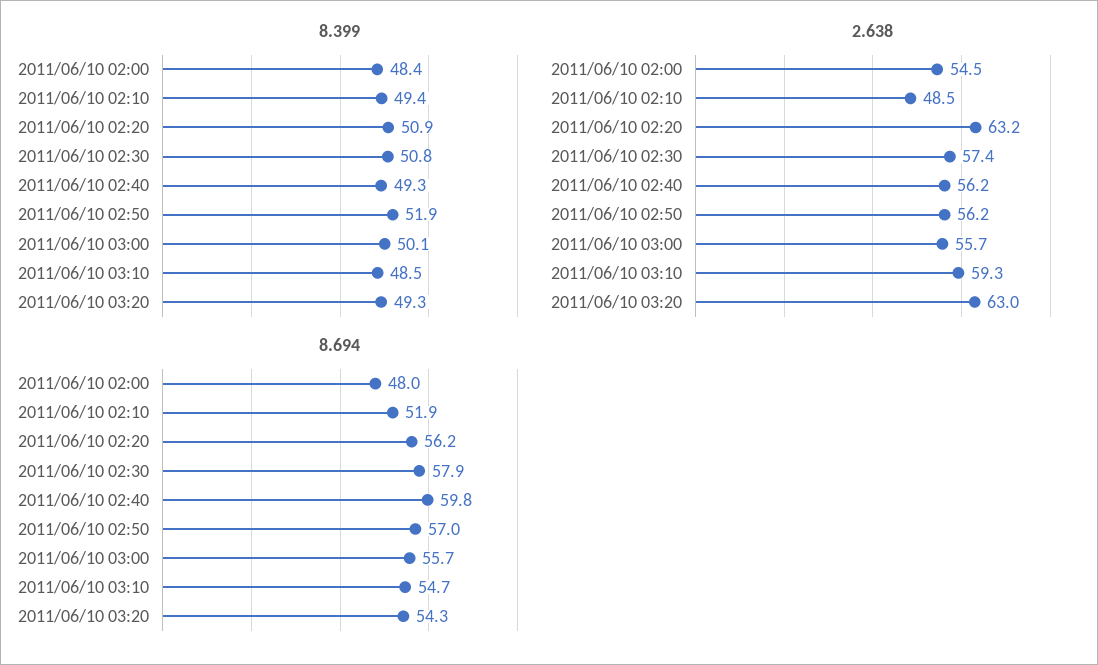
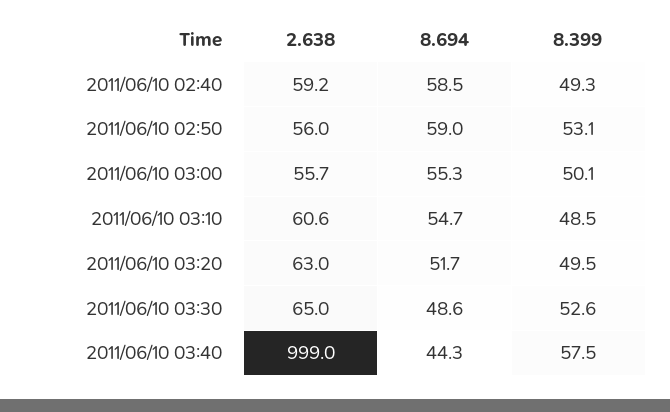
8.399, 2011/06/10 02:00: 48.4 -> none
8.399, 2011/06/10 02:10: 49.4 -> none
8.399, 2011/06/10 02:20: 50.9 -> none
8.399, 2011/06/10 02:30: 50.8 -> none
8.399, 2011/06/10 02:50: 51.9 -> 53.1
8.399, 2011/06/10 03:20: 49.3 -> 49.5
2.638, 2011/06/10 02:00: 54.5 -> none
2.638, 2011/06/10 02:10: 48.5 -> none
2.638, 2011/06/10 02:20: 63.2 -> none
2.638, 2011/06/10 02:30: 57.4 -> none
2.638, 2011/06/10 02:40: 56.2 -> 59.2
2.638, 2011/06/10 02:50: 56.2 -> 56
2.638, 2011/06/10 03:10: 59.3 -> 60.6
8.694, 2011/06/10 02:00: 48 -> none
8.694, 2011/06/10 02:10: 51.9 -> none
8.694, 2011/06/10 02:20: 56.2 -> none
8.694, 2011/06/10 02:30: 57.9 -> none
8.694, 2011/06/10 02:40: 59.8 -> 58.5
8.694, 2011/06/10 02:50: 57 -> 59
8.694, 2011/06/10 03:00: 55.7 -> 55.3
8.694, 2011/06/10 03:20: 54.3 -> 51.7
2.638, 2011/06/10 03:30: none -> 65
8.694, 2011/06/10 03:30: none -> 48.6
8.399, 2011/06/10 03:30: none -> 52.6
2.638, 2011/06/10 03:40: none -> 999
8.694, 2011/06/10 03:40: none -> 44.3
8.399, 2011/06/10 03:40: none -> 57.5

